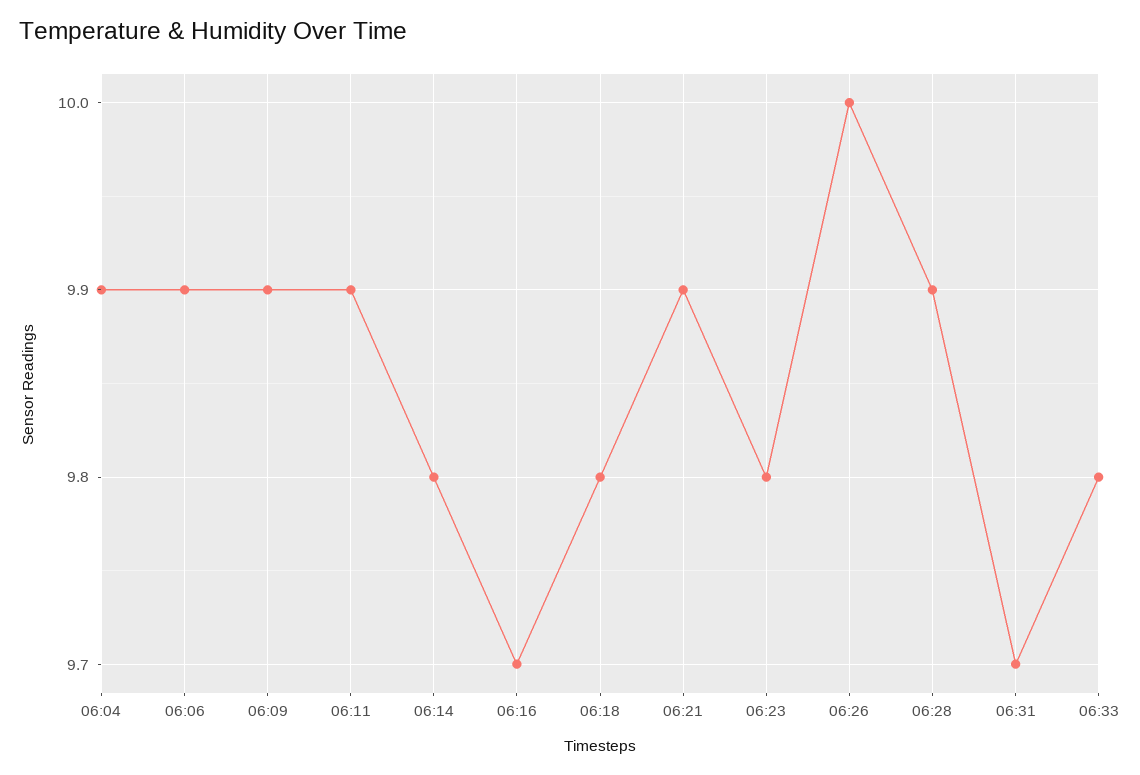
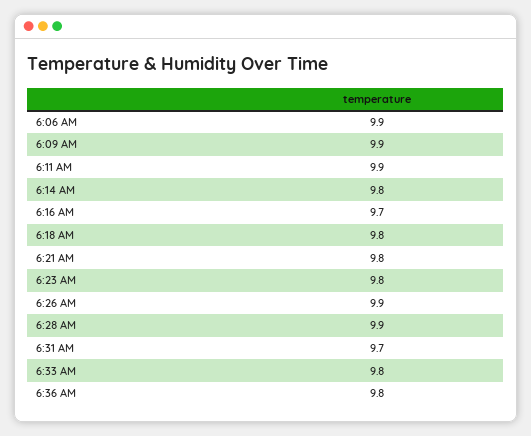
06:04: 9.9 -> none
06:21: 9.9 -> 9.8
06:26: 10 -> 9.9
6:36 AM: none -> 9.8

